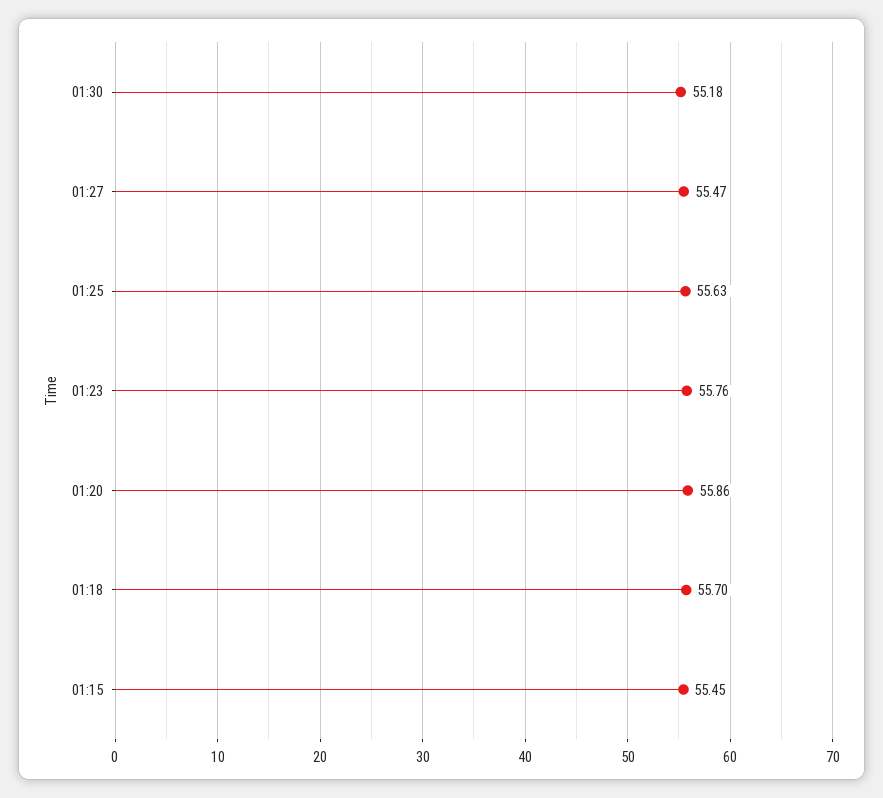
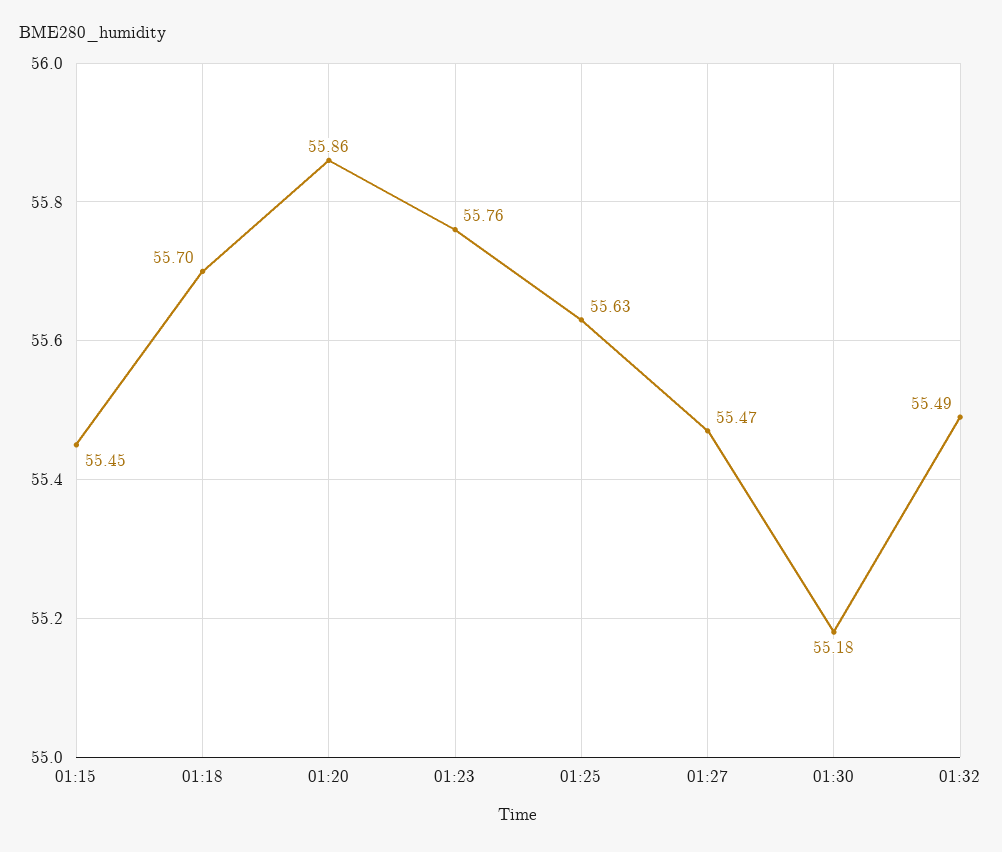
01:32: none -> 55.49

